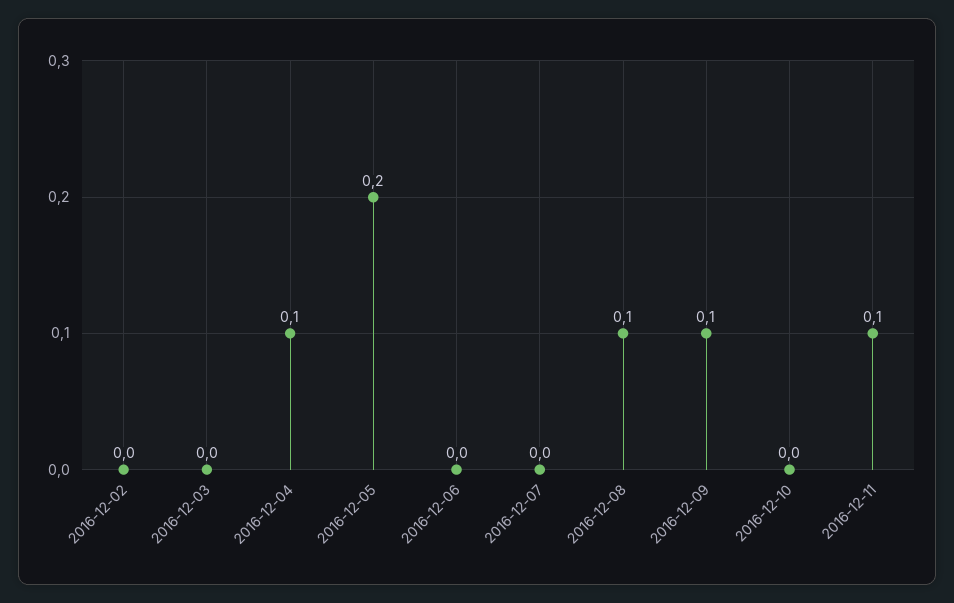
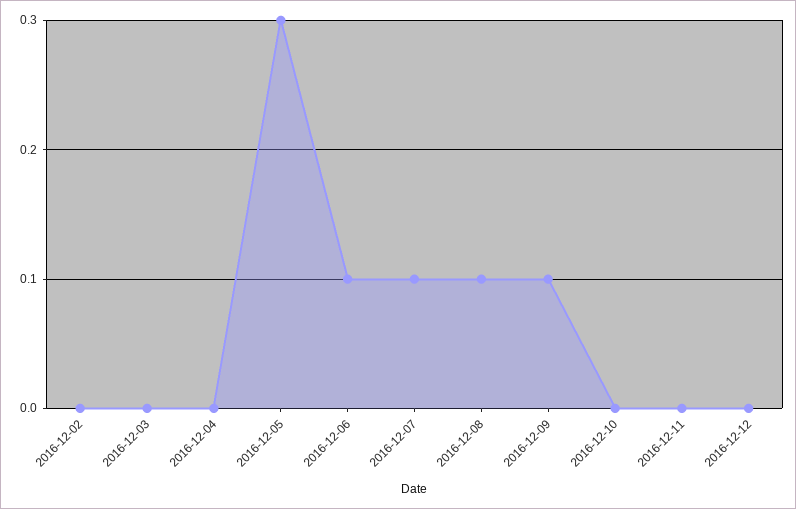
2016-12-04: 0.1 -> 0
2016-12-05: 0.2 -> 0.3
2016-12-06: 0 -> 0.1
2016-12-07: 0 -> 0.1
2016-12-11: 0.1 -> 0
2016-12-12: none -> 0

